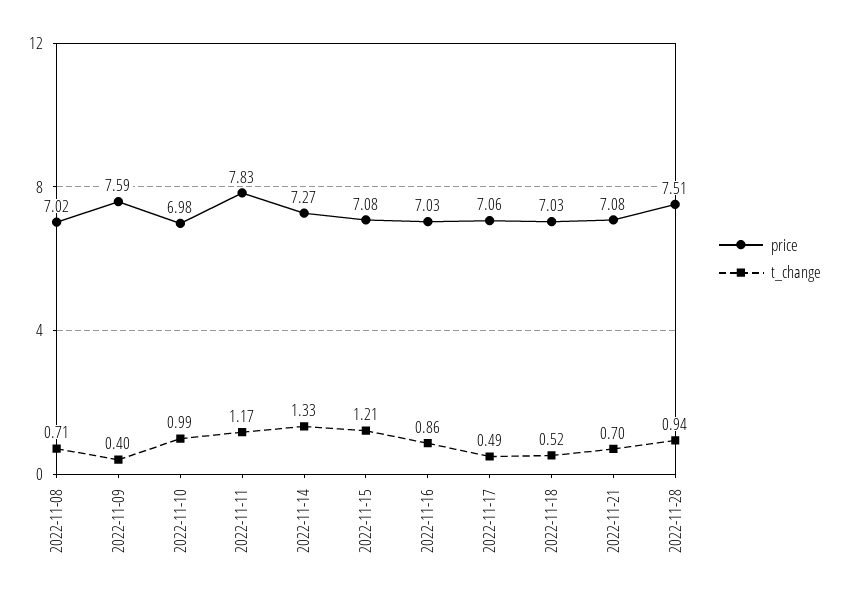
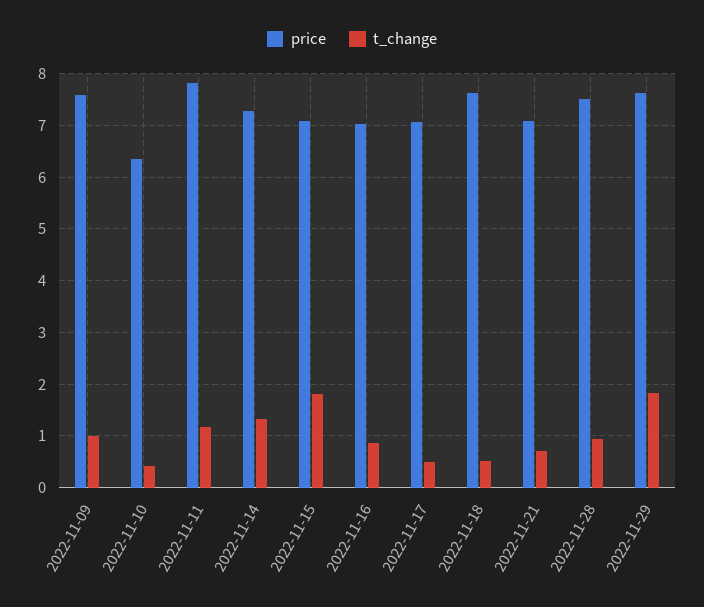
price, 2022-11-08: 7.02 -> none
t_change, 2022-11-08: 0.71 -> none
t_change, 2022-11-09: 0.4 -> 1
price, 2022-11-10: 6.98 -> 6.4
t_change, 2022-11-10: 0.99 -> 0.4
t_change, 2022-11-15: 1.21 -> 1.8
price, 2022-11-18: 7.03 -> 7.6
price, 2022-11-29: none -> 7.6
t_change, 2022-11-29: none -> 1.8

